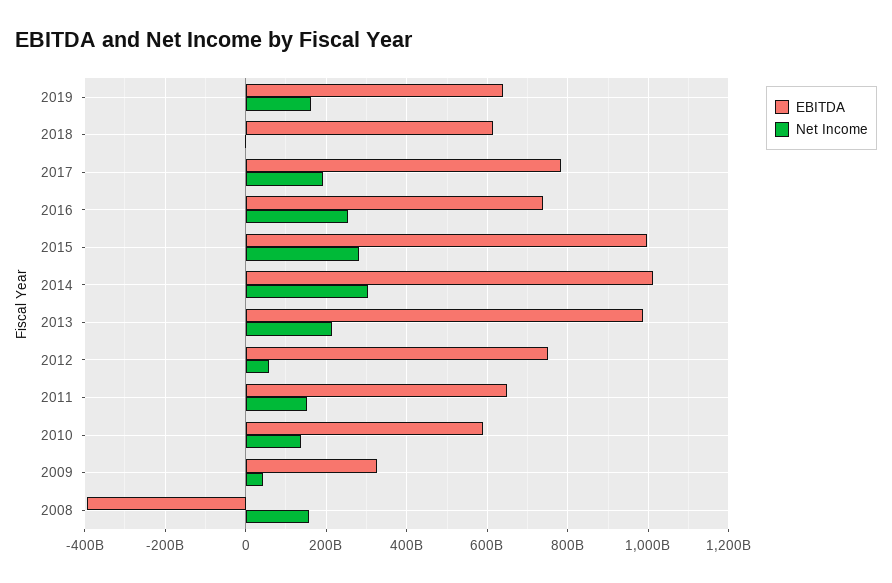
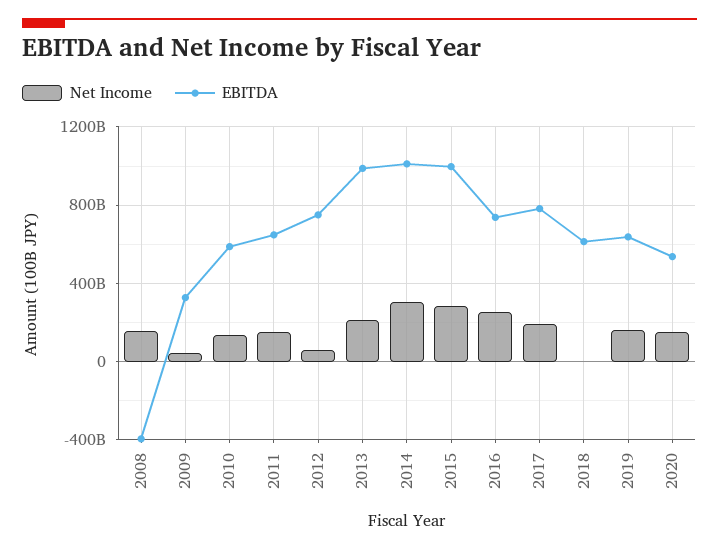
Net Income, 2020: none -> 150000000000
EBITDA, 2020: none -> 550000000000

